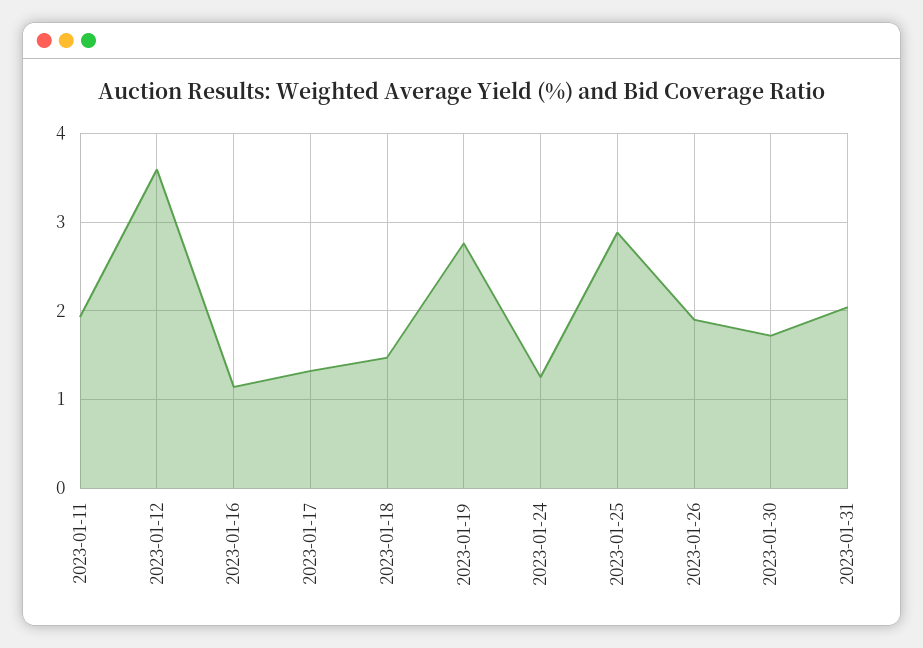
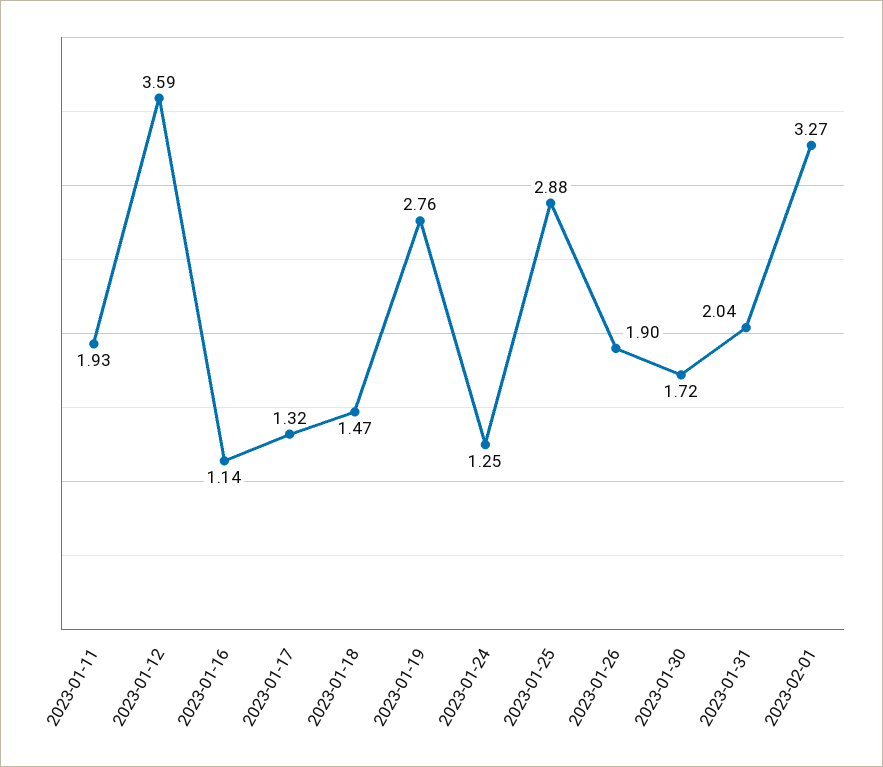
2023-02-01: none -> 3.27

